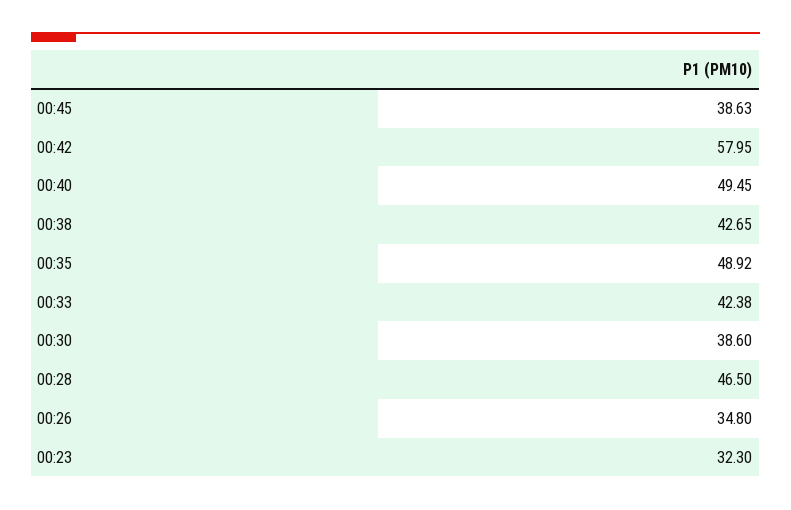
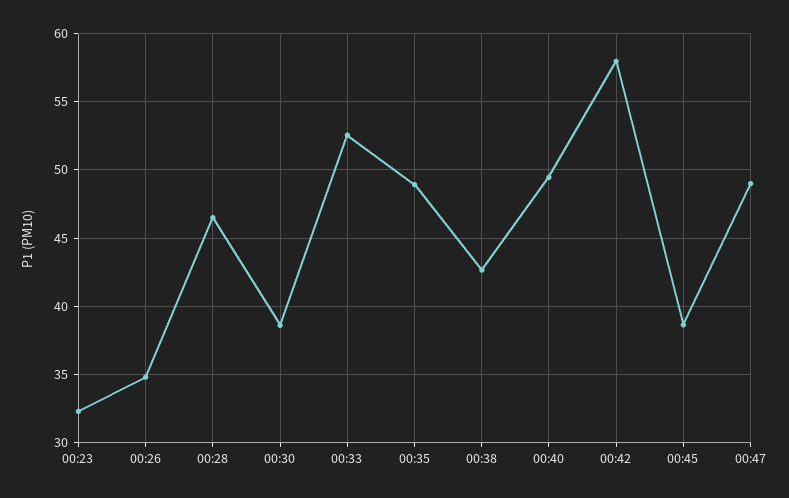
00:33: 42.38 -> 52.5
00:47: none -> 49

